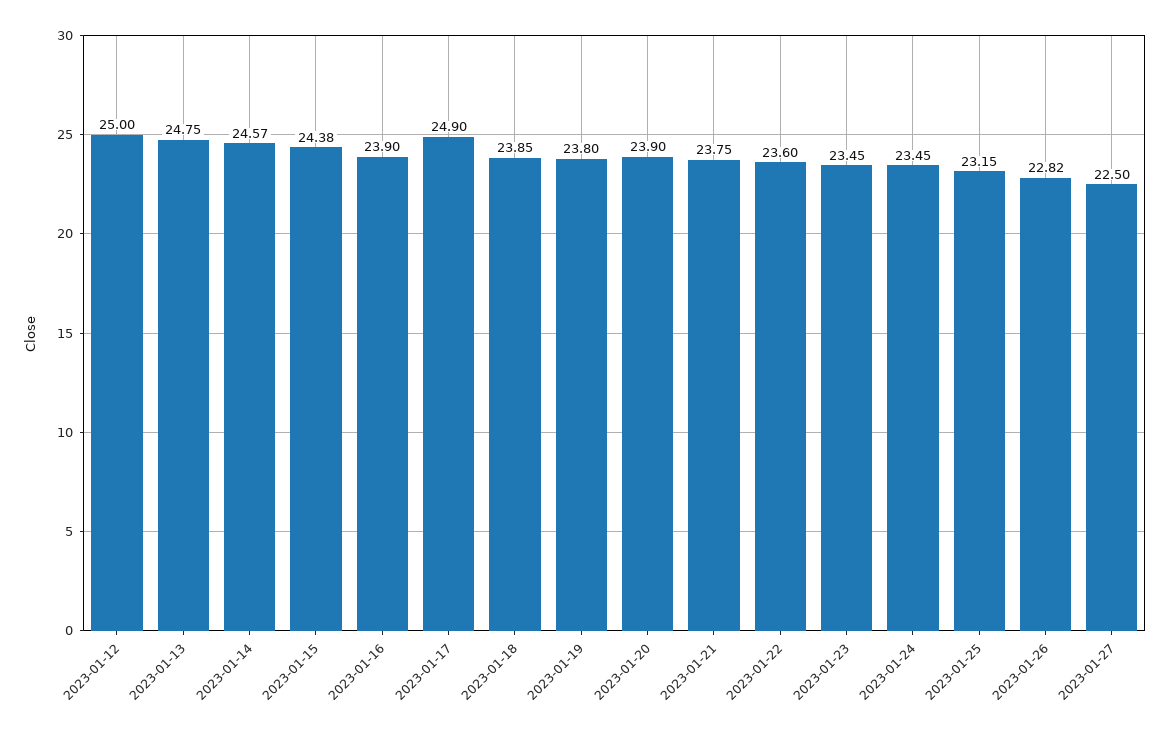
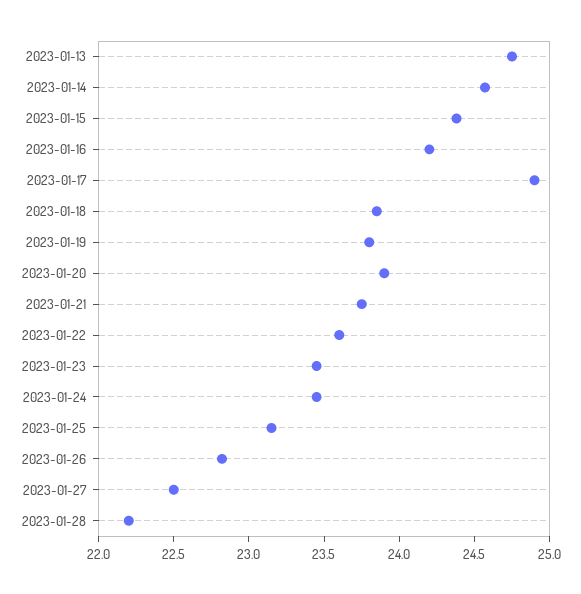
2023-01-12: 25 -> none
2023-01-16: 23.9 -> 24.2
2023-01-28: none -> 22.2

